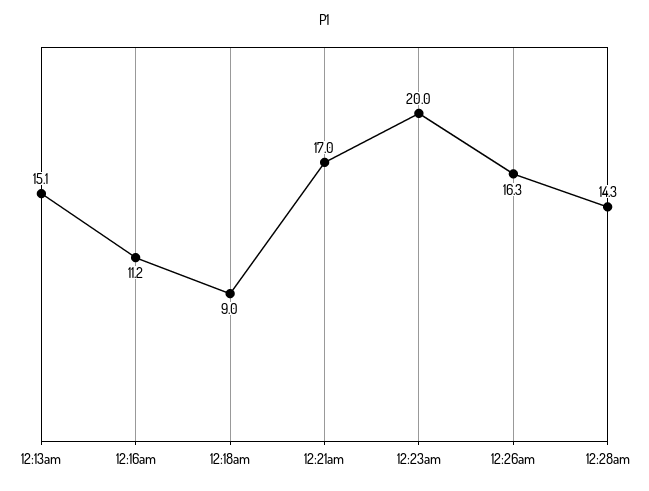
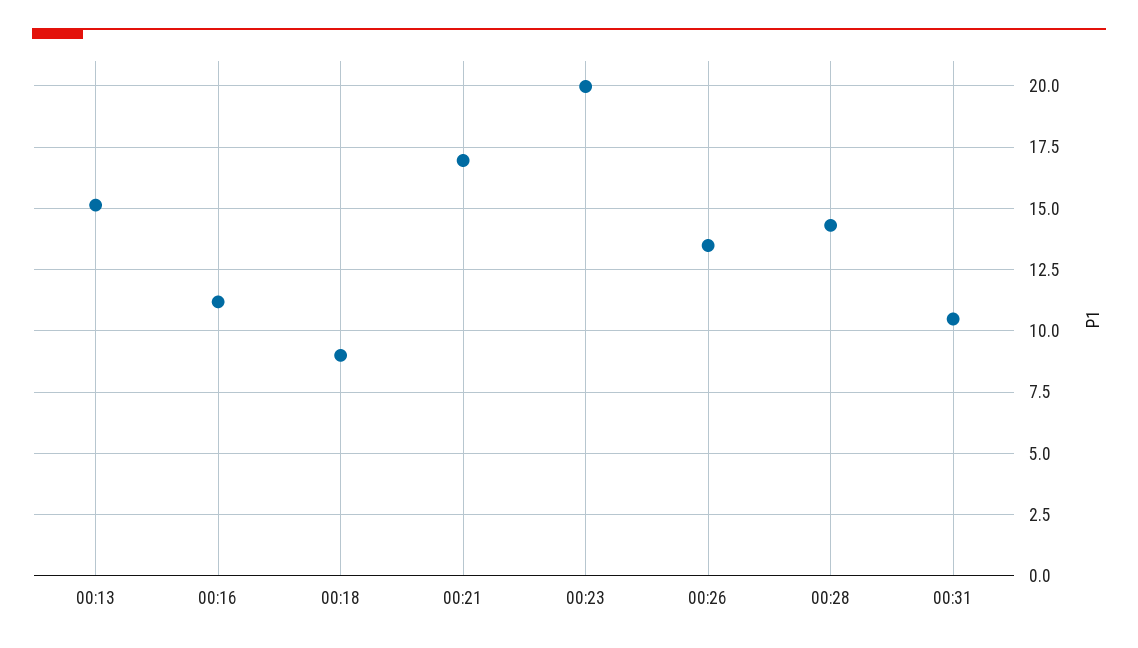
12:26am: 16.3 -> 13.5
00:31: none -> 10.5

